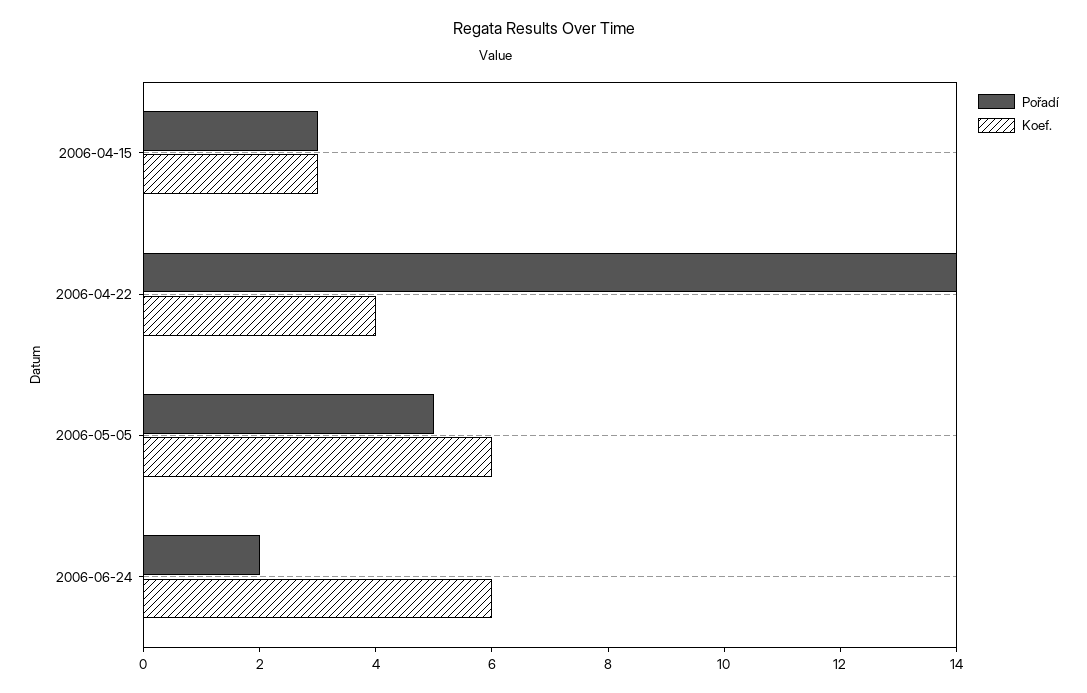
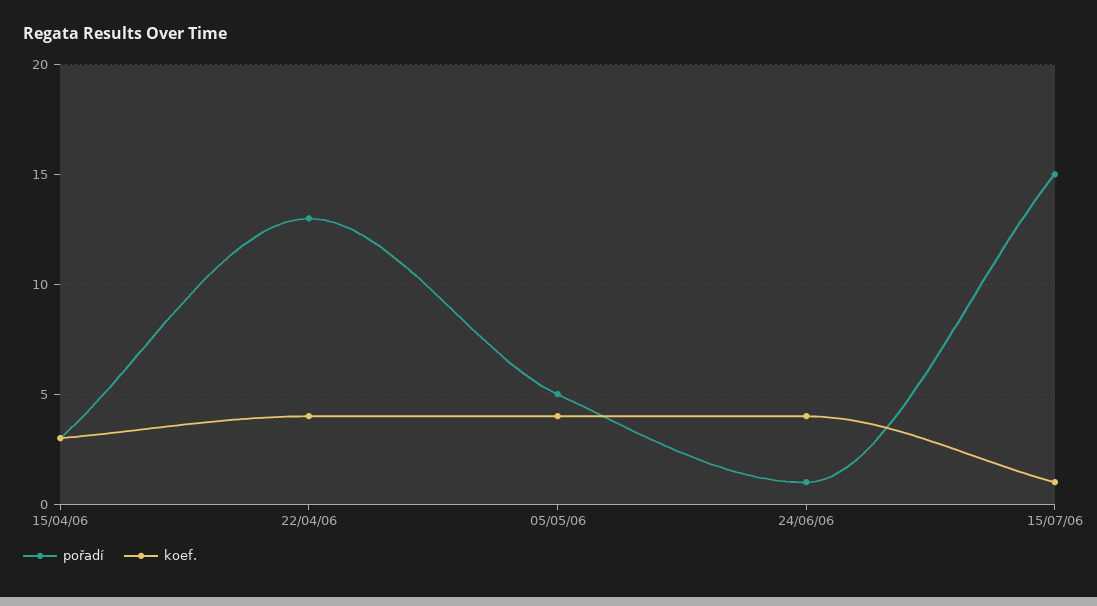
Pořadí, 2006-04-22: 14 -> 13
Koef., 2006-05-05: 6 -> 4
Pořadí, 2006-06-24: 2 -> 1
Koef., 2006-06-24: 6 -> 4
Pořadí, 15/07/06: none -> 15
Koef., 15/07/06: none -> 1

